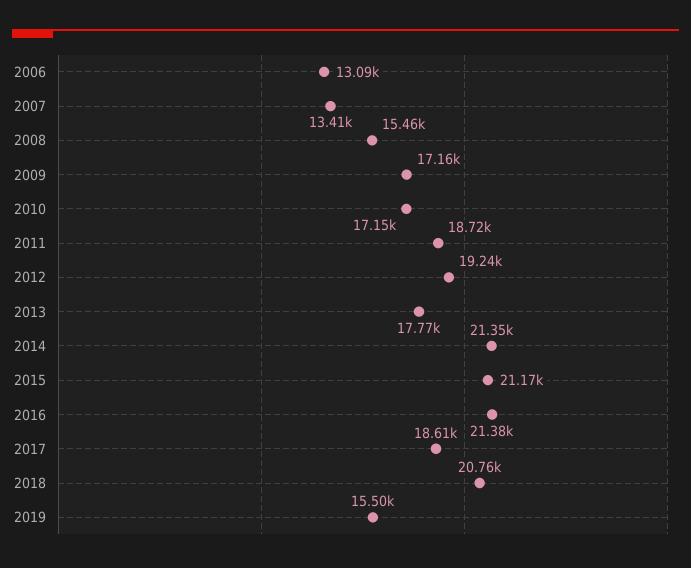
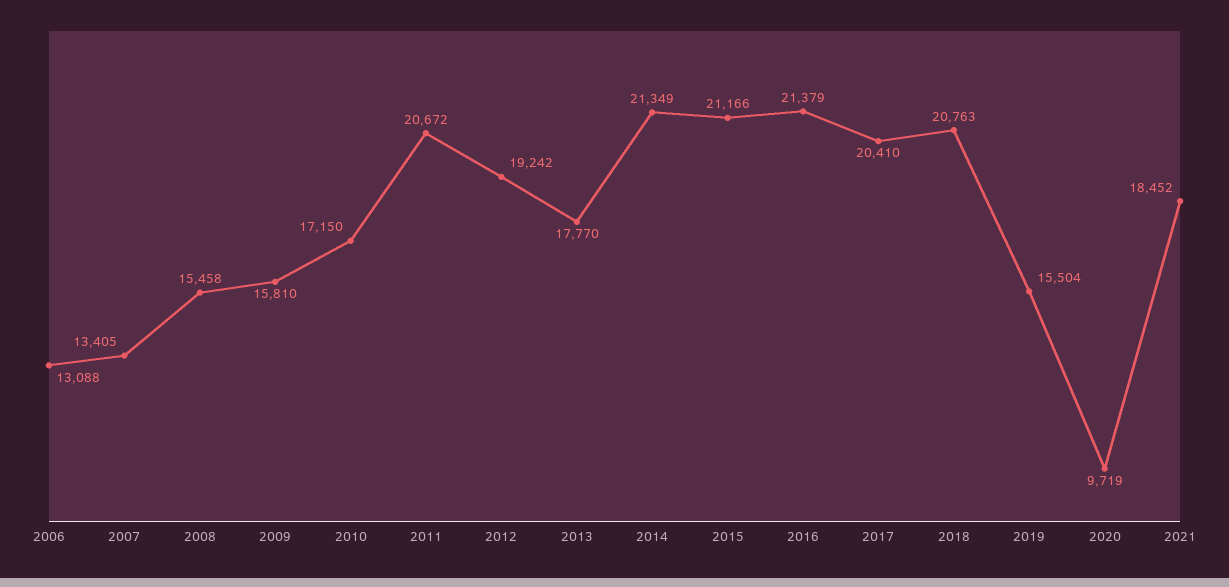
2009: 17160 -> 15810
2011: 18720 -> 20672
2017: 18610 -> 20410
2020: none -> 9719
2021: none -> 18452

